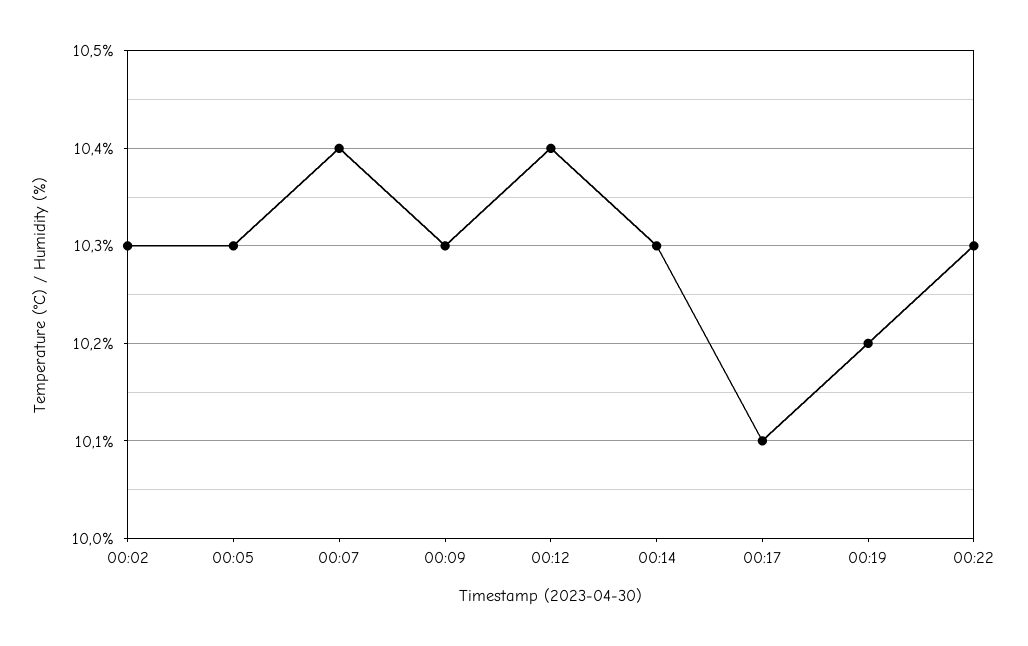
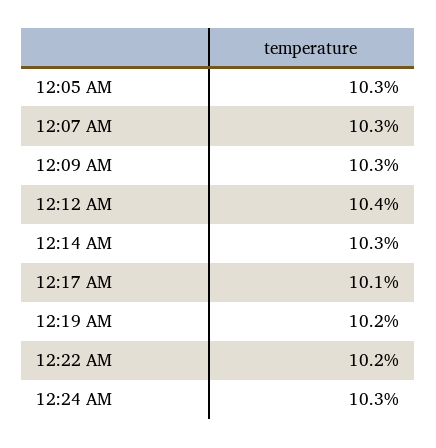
00:02: 10.3 -> none
00:07: 10.4 -> 10.3
00:22: 10.3 -> 10.2
12:24 AM: none -> 10.3

